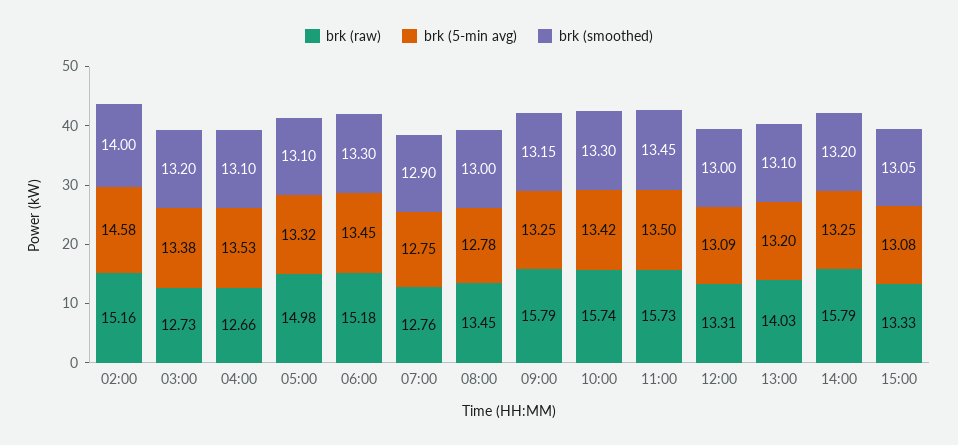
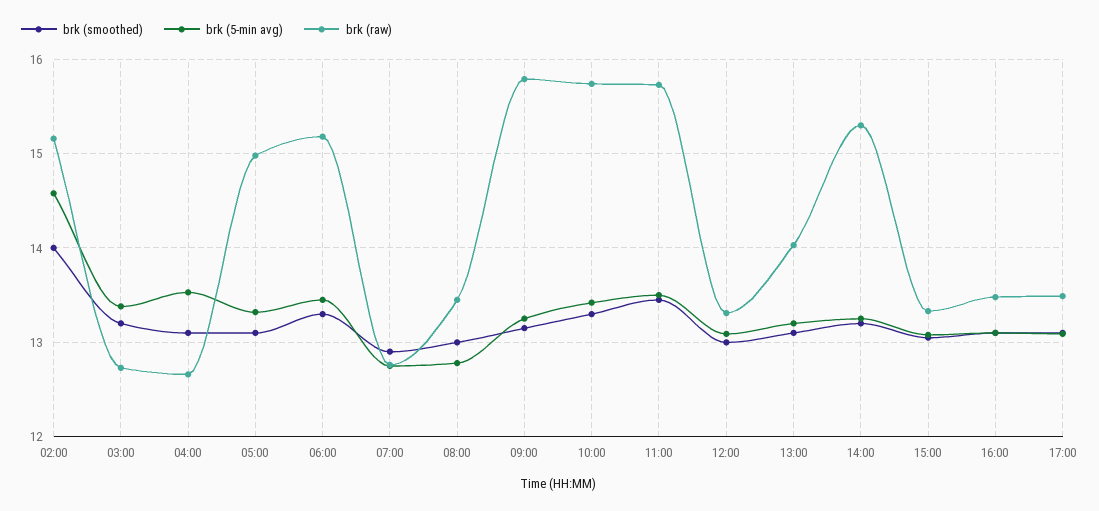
brk (raw), 14:00: 15.79 -> 15.3
brk (smoothed), 16:00: none -> 13.1
brk (5-min avg), 16:00: none -> 13.1
brk (raw), 16:00: none -> 13.5
brk (smoothed), 17:00: none -> 13.1
brk (5-min avg), 17:00: none -> 13.1
brk (raw), 17:00: none -> 13.5

